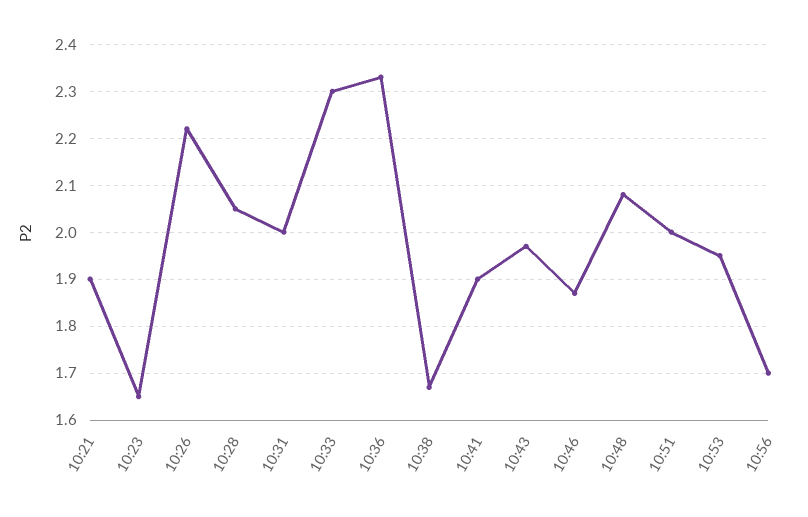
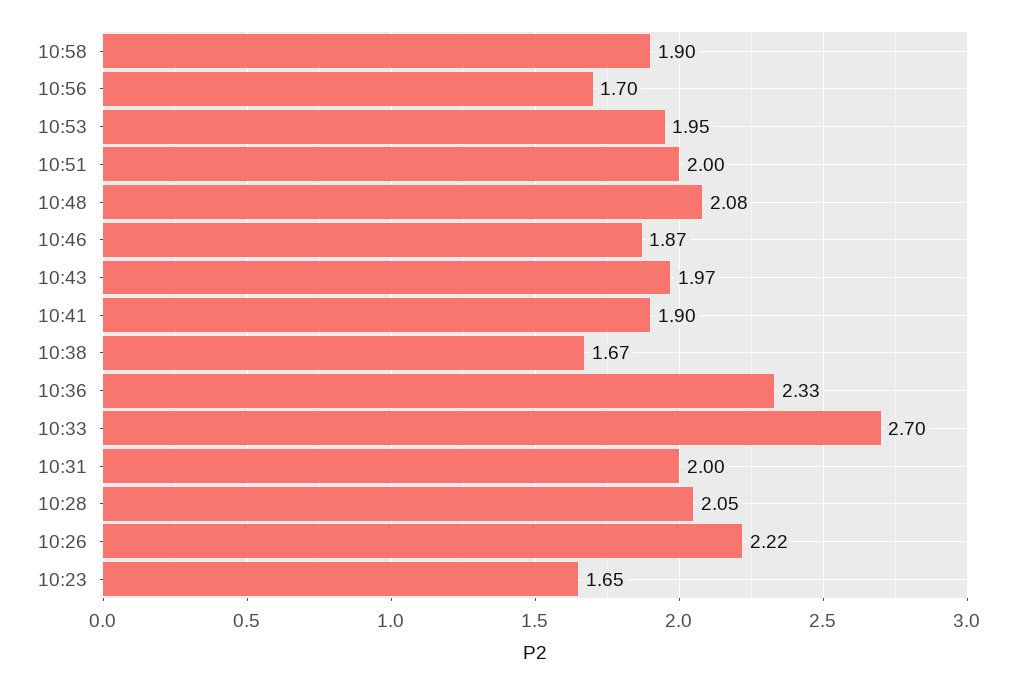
10:21: 1.9 -> none
10:33: 2.3 -> 2.7
10:58: none -> 1.9

